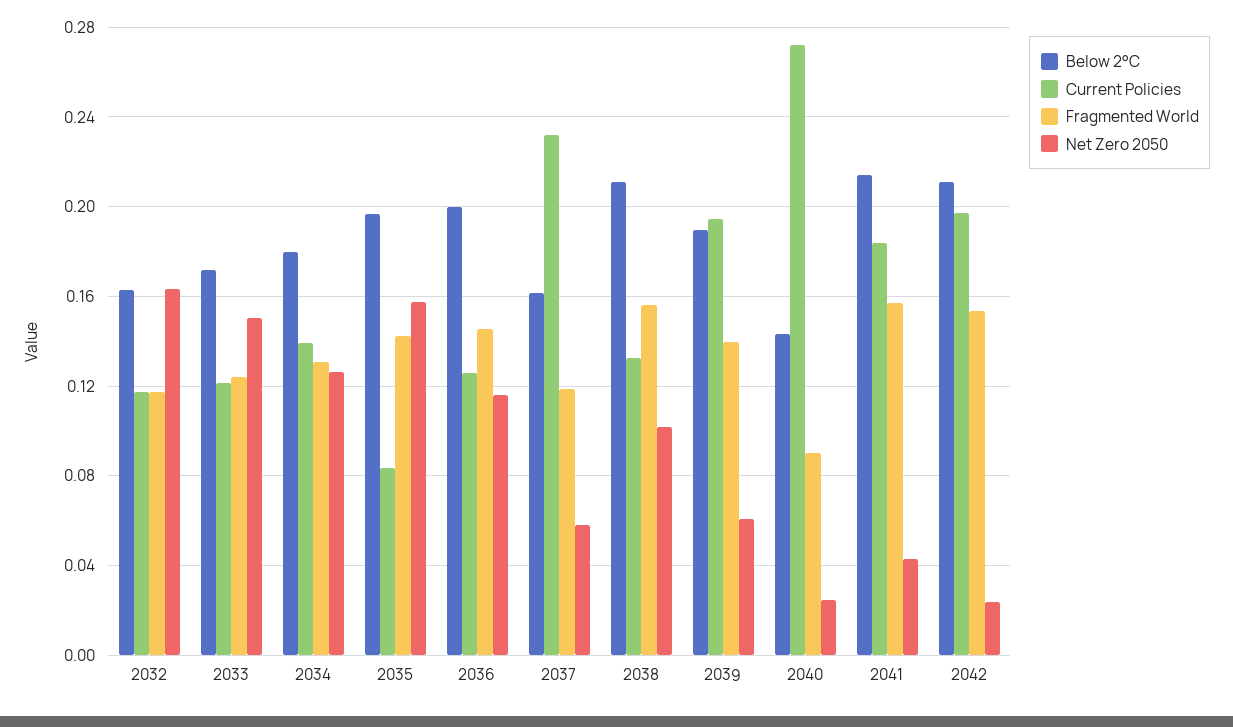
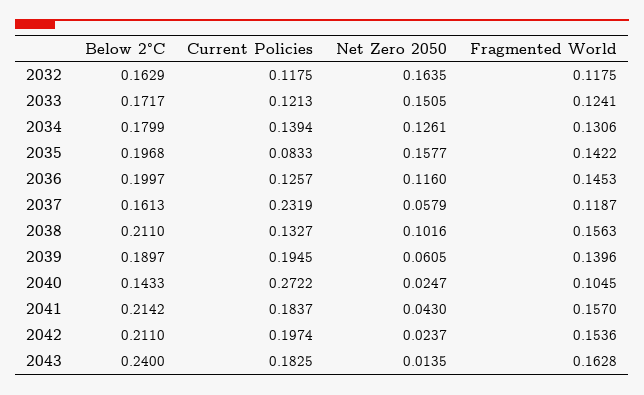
Fragmented World, 2040: 0.09 -> 0.1045
Below 2°C, 2043: none -> 0.24
Current Policies, 2043: none -> 0.1825
Net Zero 2050, 2043: none -> 0.0135
Fragmented World, 2043: none -> 0.1628

